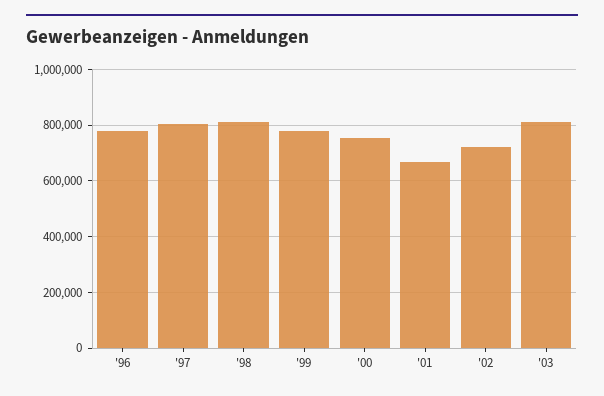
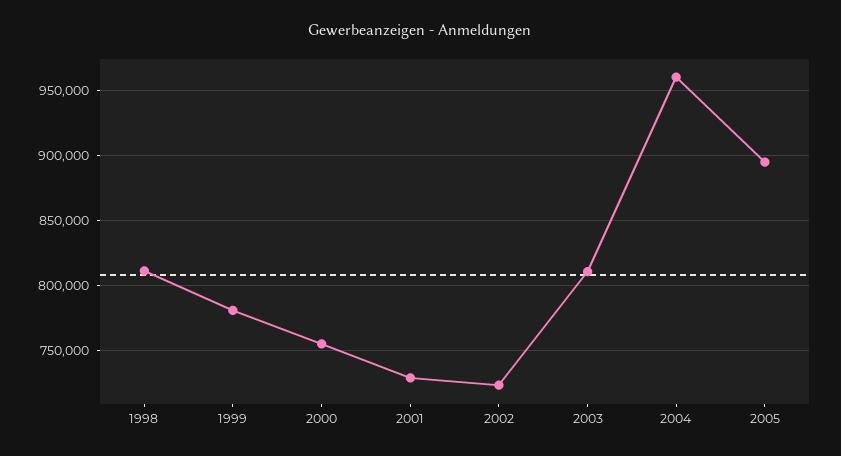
'96: 775000 -> none
'97: 800000 -> none
'01: 675000 -> 730000
2004: none -> 960000
2005: none -> 895000

